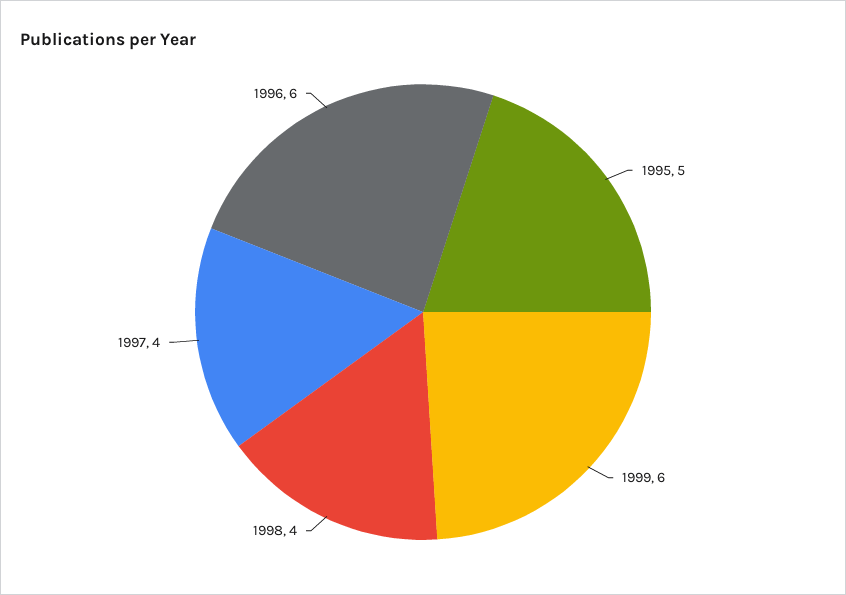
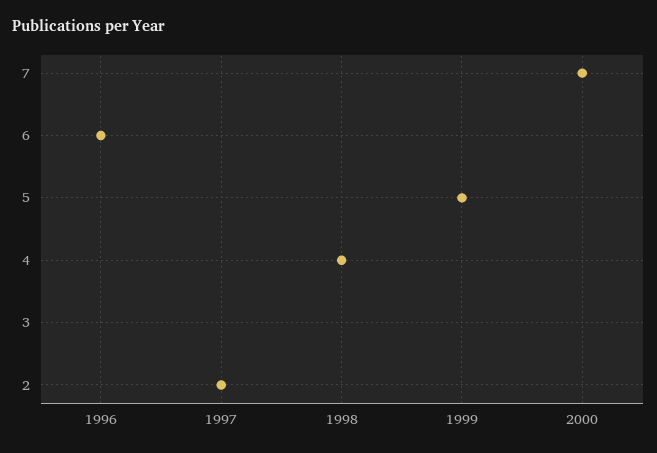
1995: 5 -> none
1999: 6 -> 5
1997: 4 -> 2
2000: none -> 7

